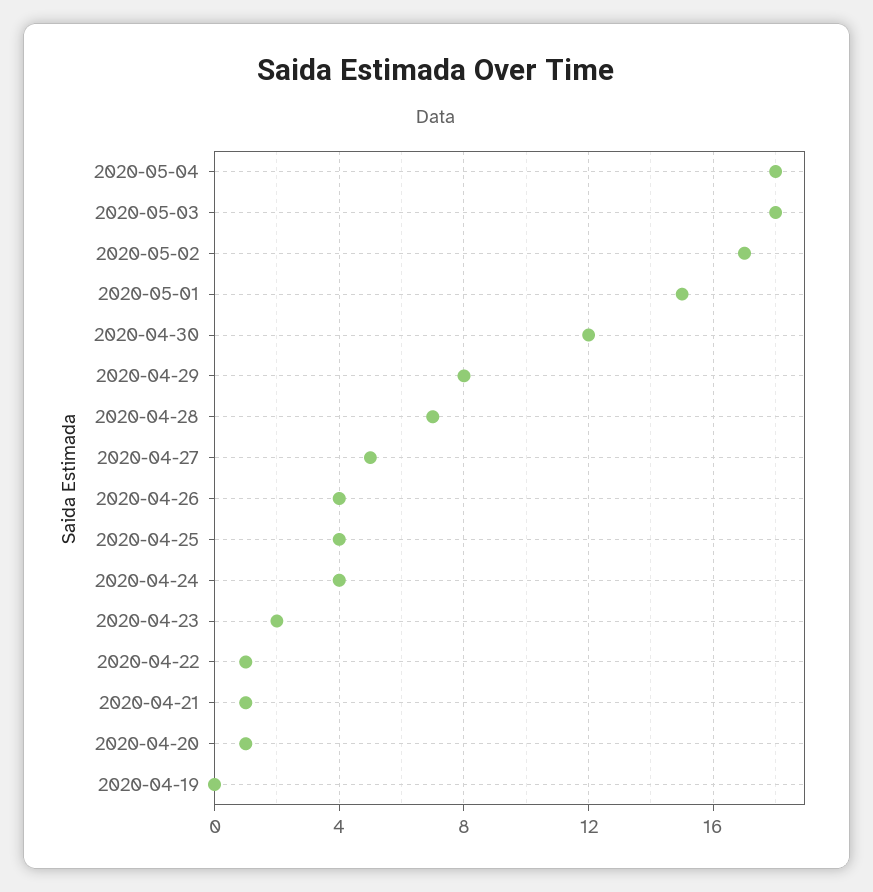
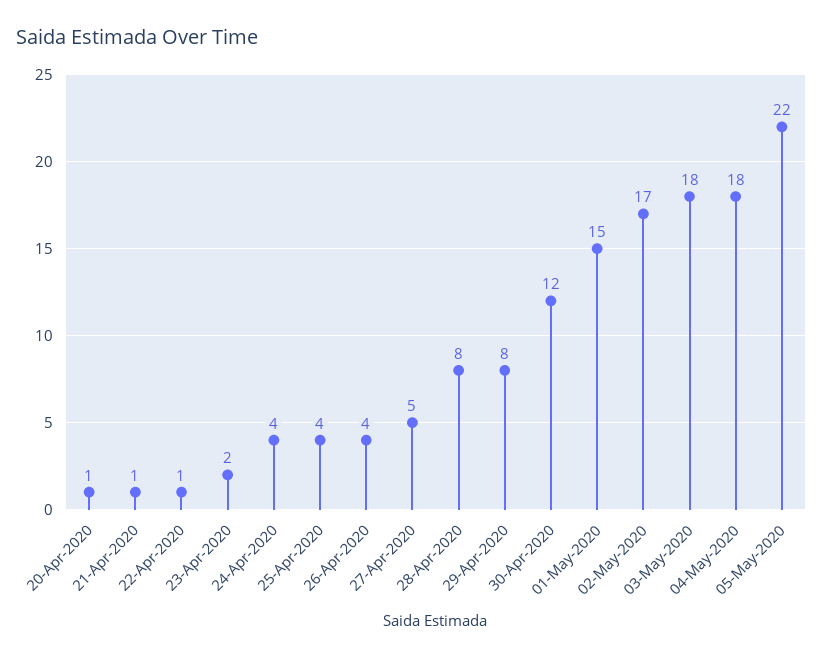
2020-04-28: 7 -> 8
2020-04-19: 0 -> none
05-May-2020: none -> 22

